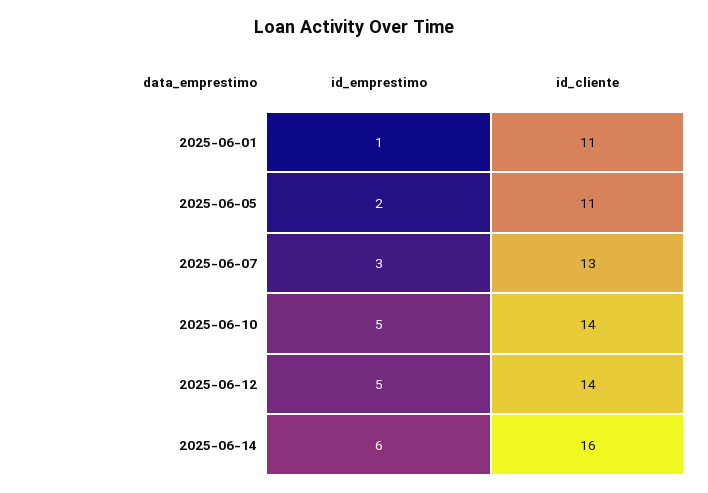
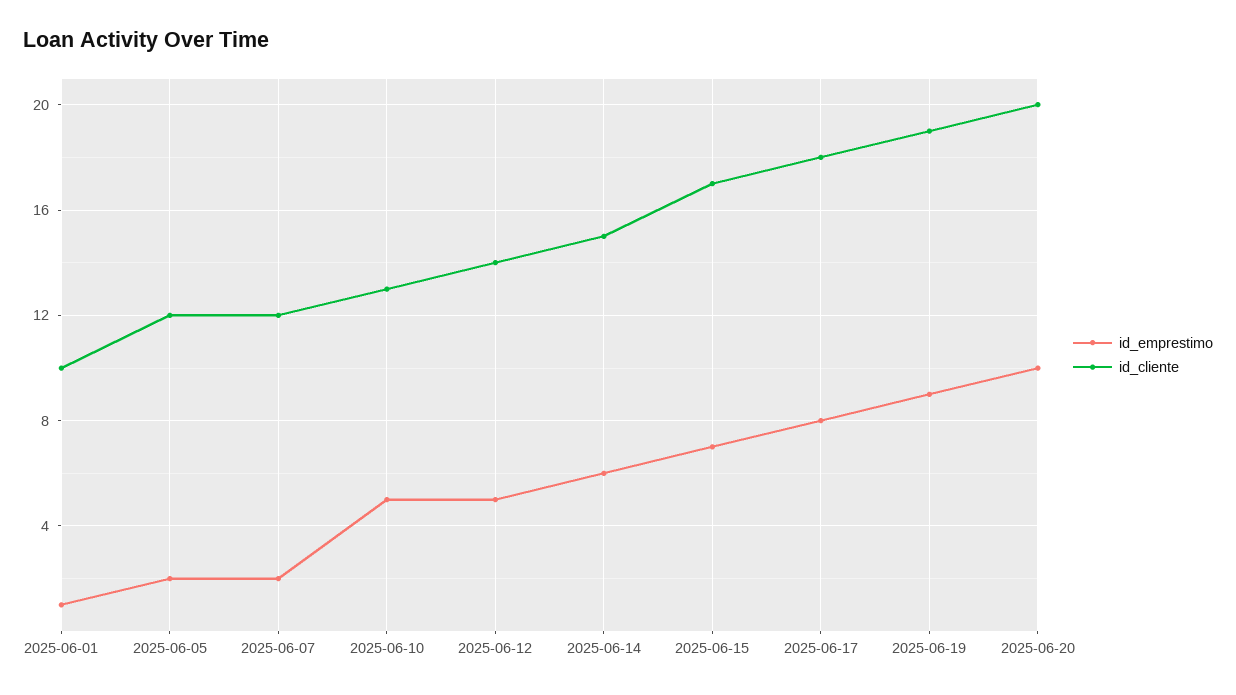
id_cliente, 2025-06-01: 11 -> 10
id_cliente, 2025-06-05: 11 -> 12
id_emprestimo, 2025-06-07: 3 -> 2
id_cliente, 2025-06-07: 13 -> 12
id_cliente, 2025-06-10: 14 -> 13
id_cliente, 2025-06-14: 16 -> 15
id_emprestimo, 2025-06-15: none -> 7
id_cliente, 2025-06-15: none -> 17
id_emprestimo, 2025-06-17: none -> 8
id_cliente, 2025-06-17: none -> 18
id_emprestimo, 2025-06-19: none -> 9
id_cliente, 2025-06-19: none -> 19
id_emprestimo, 2025-06-20: none -> 10
id_cliente, 2025-06-20: none -> 20

